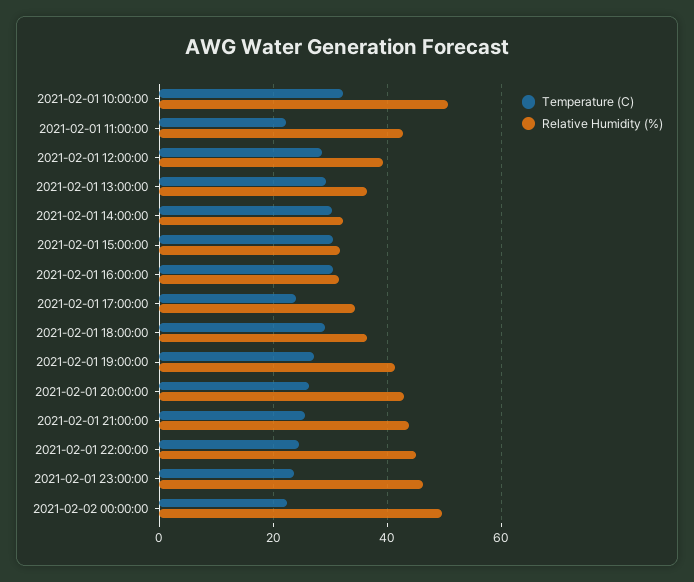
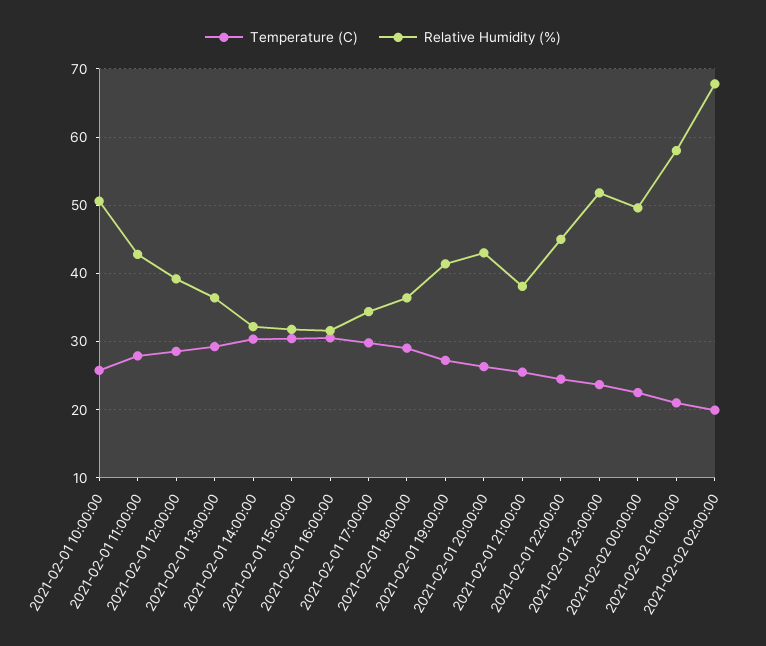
Temperature (C), 2021-02-01 10:00:00: 32 -> 26
Temperature (C), 2021-02-01 11:00:00: 22 -> 28
Temperature (C), 2021-02-01 17:00:00: 24 -> 30
Relative Humidity (%), 2021-02-01 21:00:00: 44 -> 38
Relative Humidity (%), 2021-02-01 23:00:00: 46 -> 52
Temperature (C), 2021-02-02 01:00:00: none -> 21
Relative Humidity (%), 2021-02-02 01:00:00: none -> 58
Temperature (C), 2021-02-02 02:00:00: none -> 20
Relative Humidity (%), 2021-02-02 02:00:00: none -> 68

